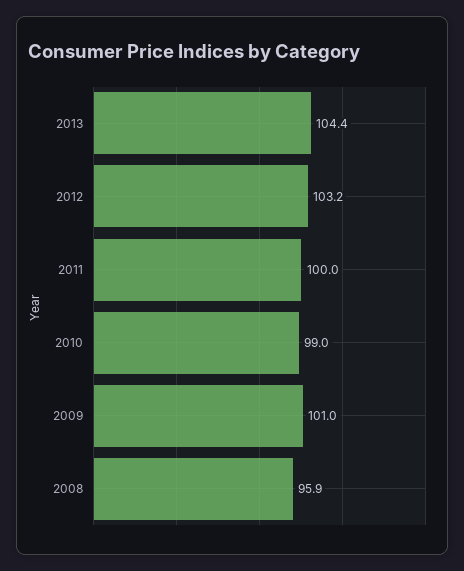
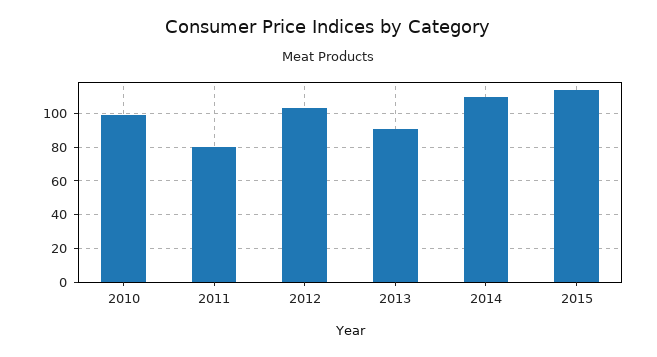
2013: 104.4 -> 90
2011: 100 -> 80
2009: 101 -> none
2008: 95.9 -> none
2014: none -> 110
2015: none -> 115

